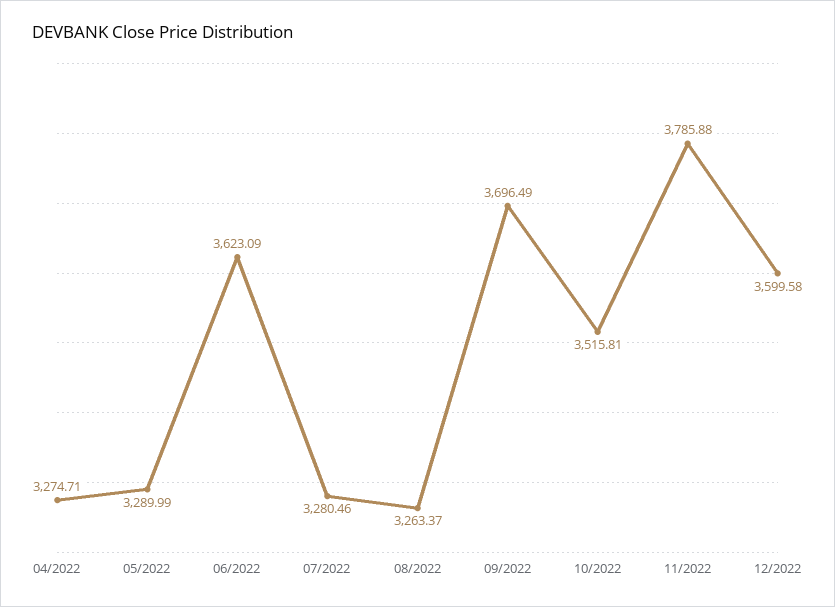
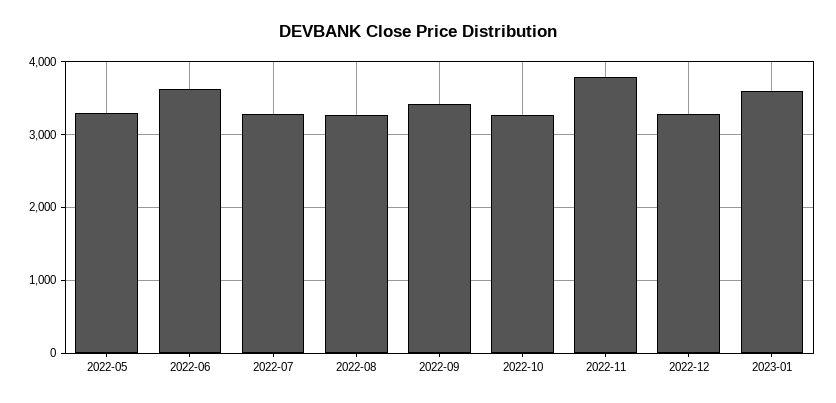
04/2022: 3274.71 -> none
09/2022: 3696.49 -> 3400
10/2022: 3515.81 -> 3300
12/2022: 3599.58 -> 3300
2023-01: none -> 3600

